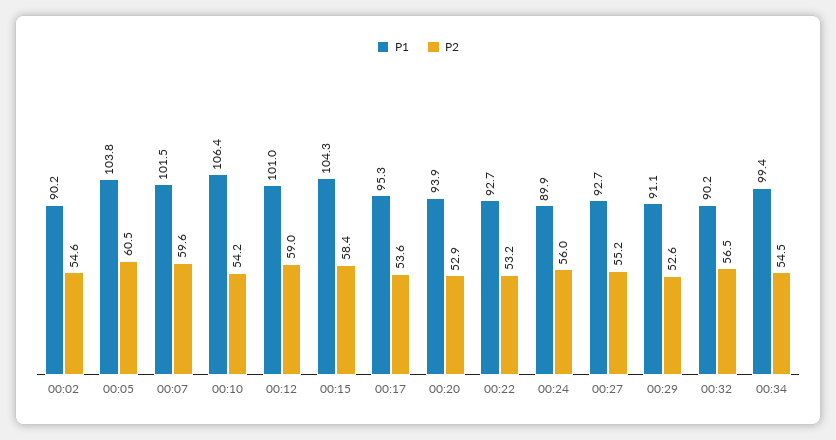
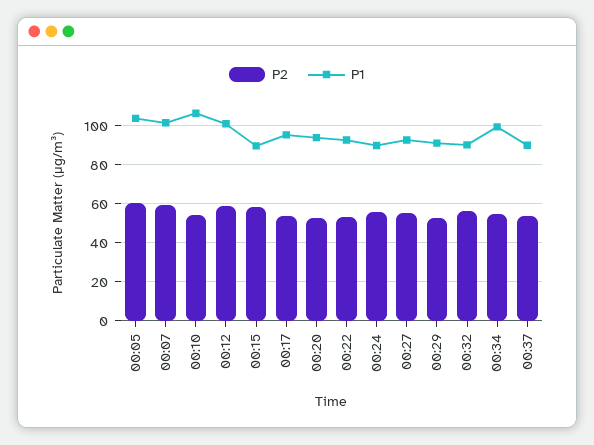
P1, 00:02: 90.2 -> none
P2, 00:02: 54.6 -> none
P1, 00:15: 104.3 -> 90
P2, 00:37: none -> 55
P1, 00:37: none -> 90

